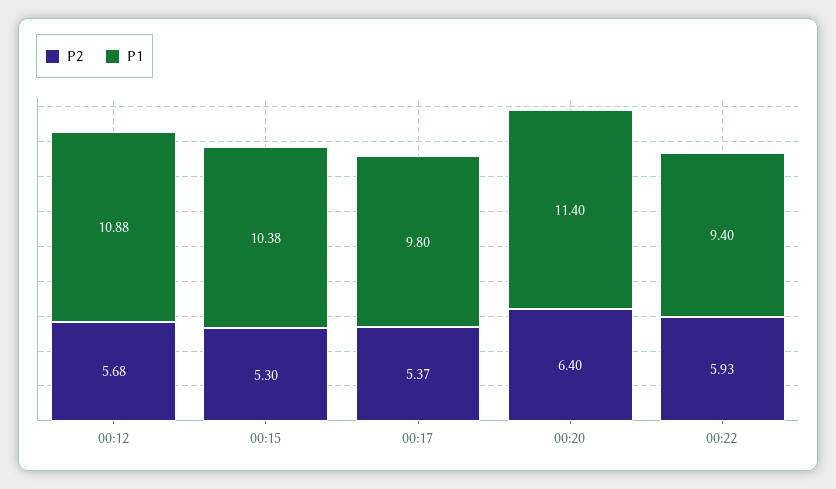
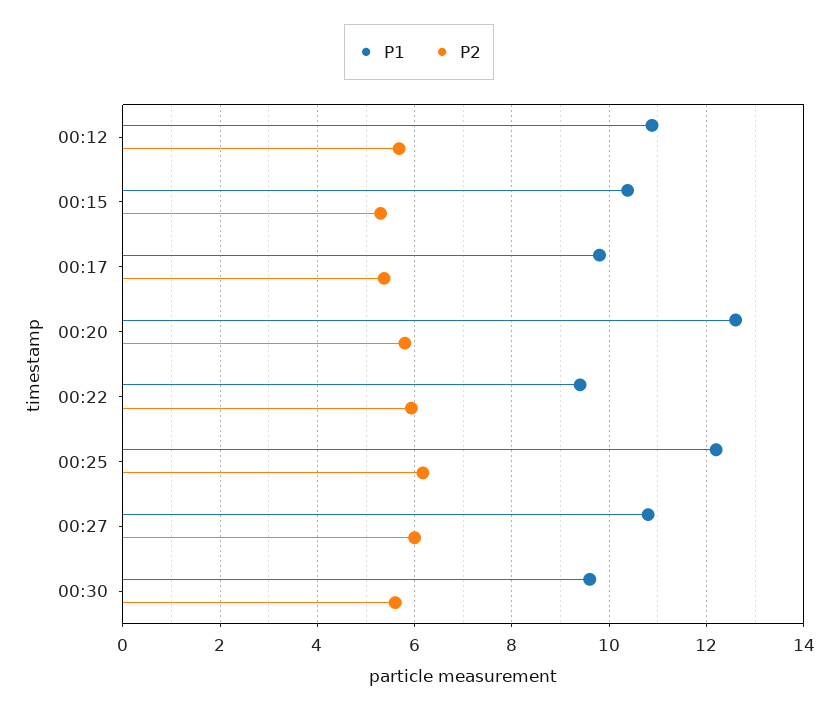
P2, 00:20: 6.4 -> 5.8
P1, 00:20: 11.4 -> 12.6
P1, 00:25: none -> 12.2
P2, 00:25: none -> 6.2
P1, 00:27: none -> 10.8
P2, 00:27: none -> 6
P1, 00:30: none -> 9.6
P2, 00:30: none -> 5.6

